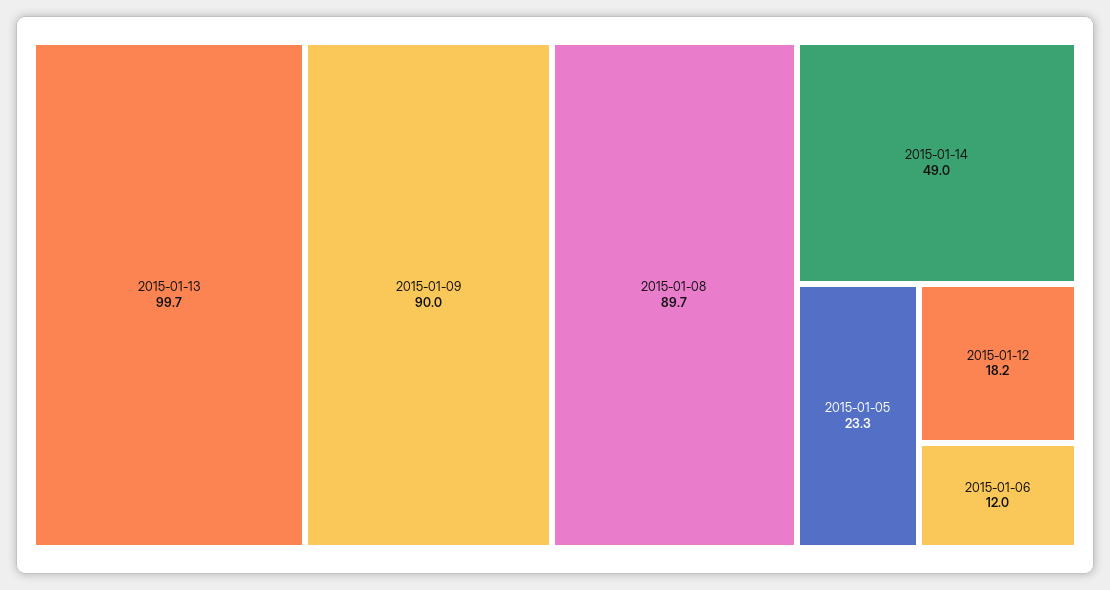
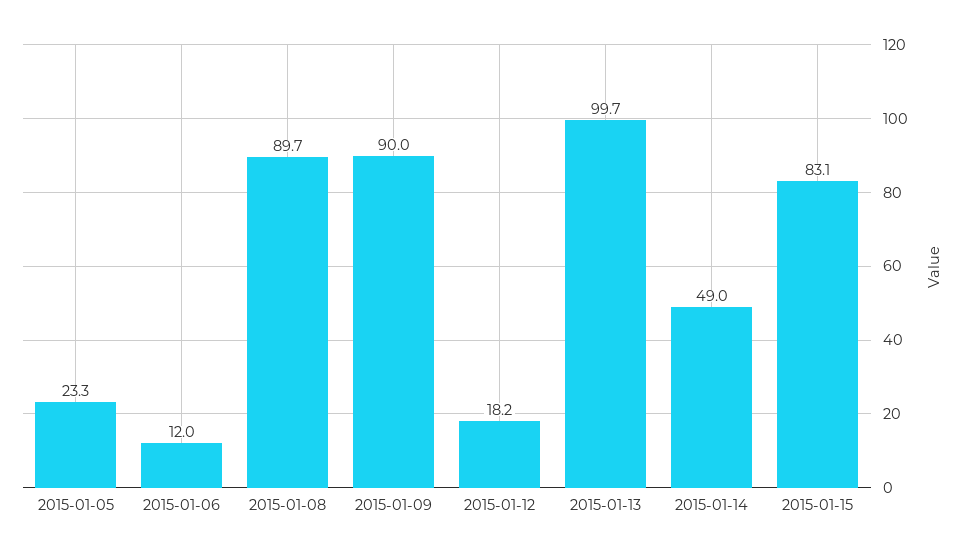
2015-01-15: none -> 83.1

